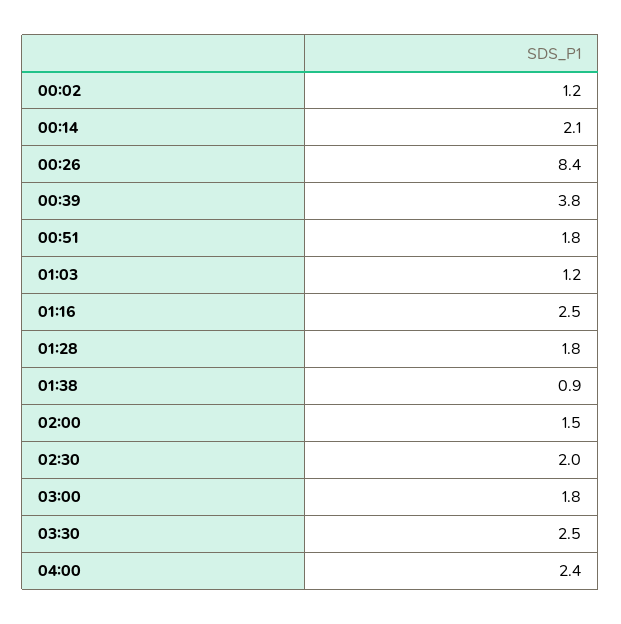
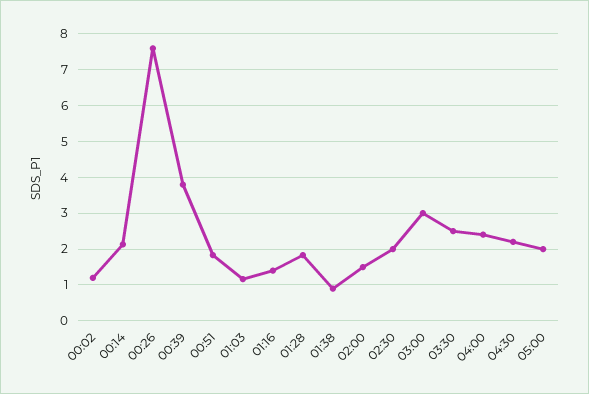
00:26: 8.4 -> 7.6
01:16: 2.5 -> 1.4
03:00: 1.8 -> 3
04:30: none -> 2.2
05:00: none -> 2

